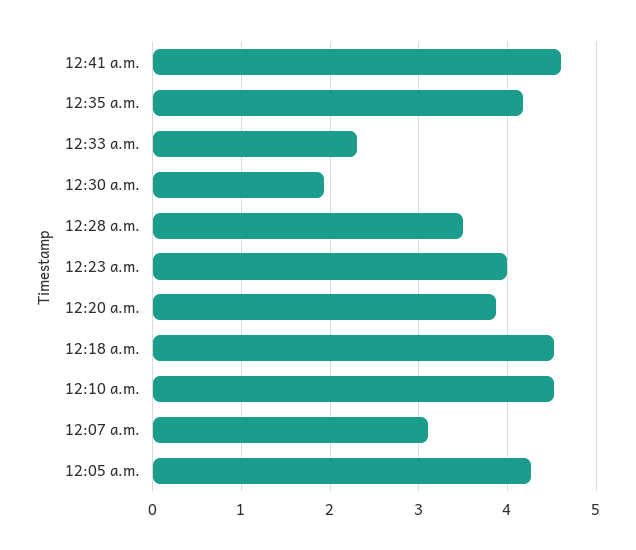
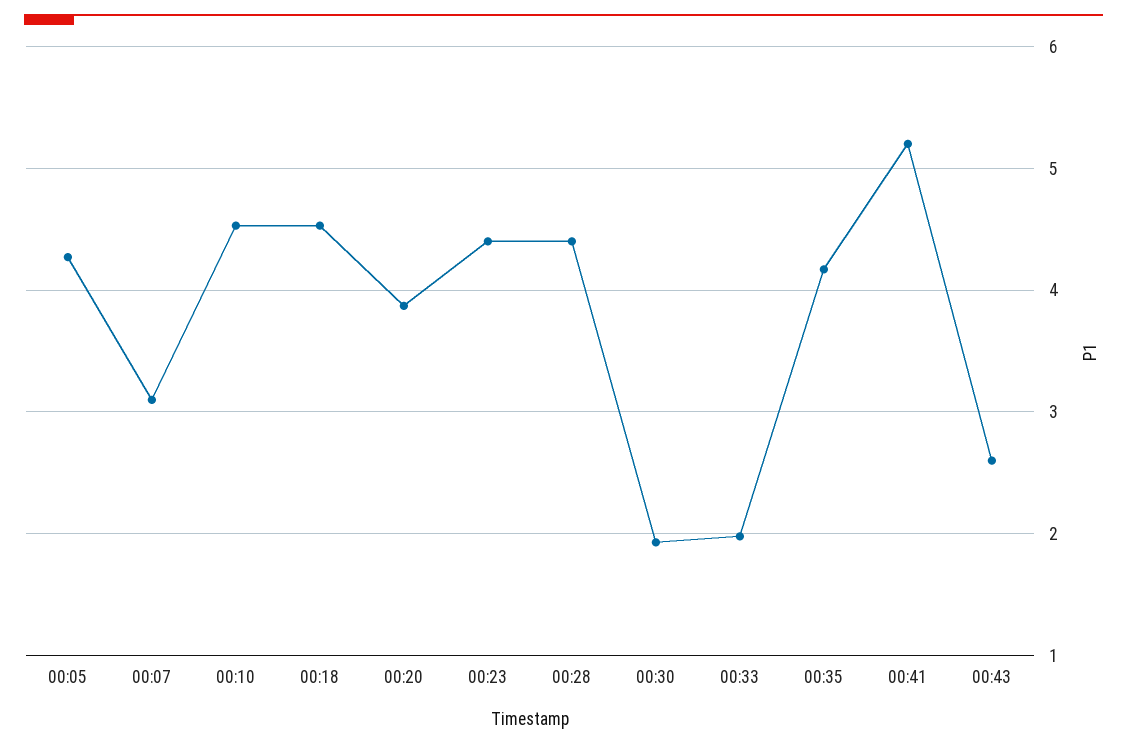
12:41 a.m.: 4.6 -> 5.2
12:33 a.m.: 2.3 -> 2
12:28 a.m.: 3.5 -> 4.4
12:23 a.m.: 4 -> 4.4
00:43: none -> 2.6

